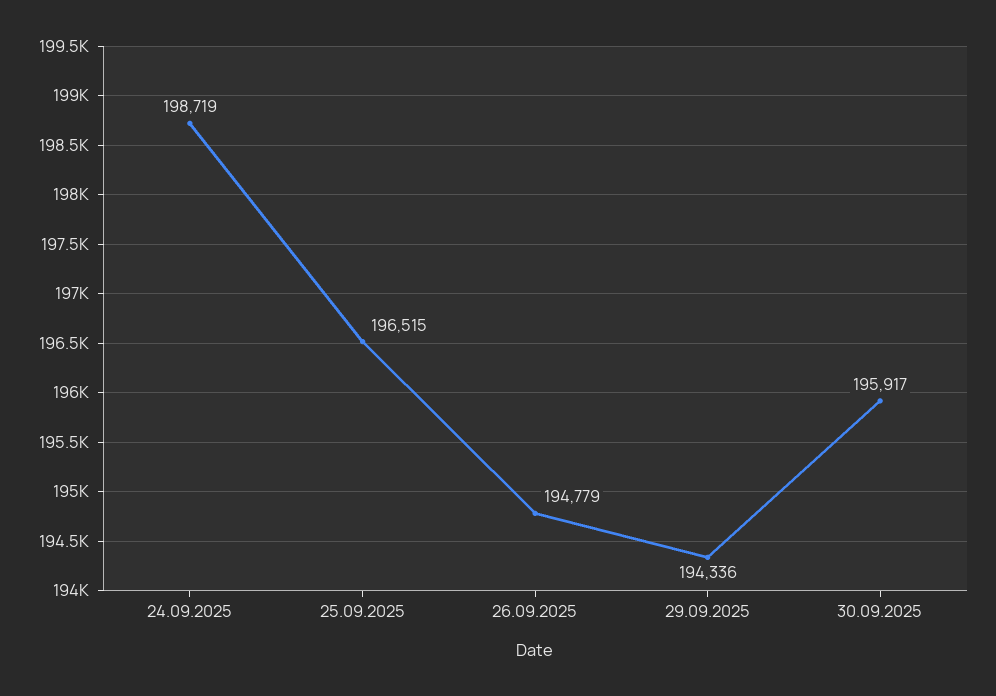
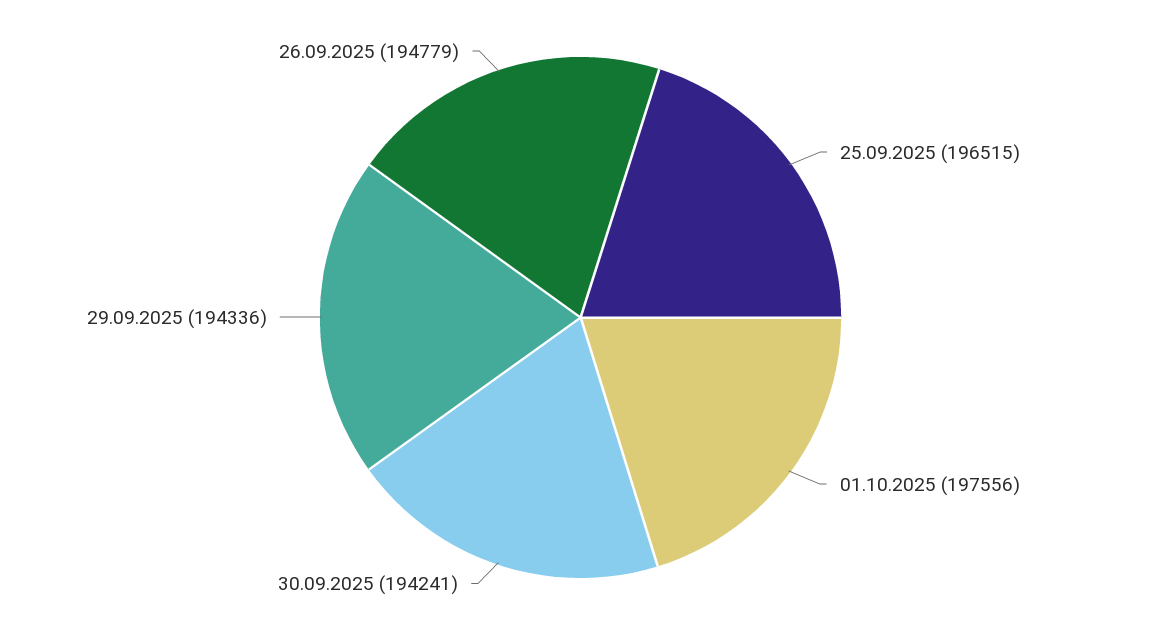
24.09.2025: 198719 -> none
30.09.2025: 195917 -> 194241
01.10.2025: none -> 197556

